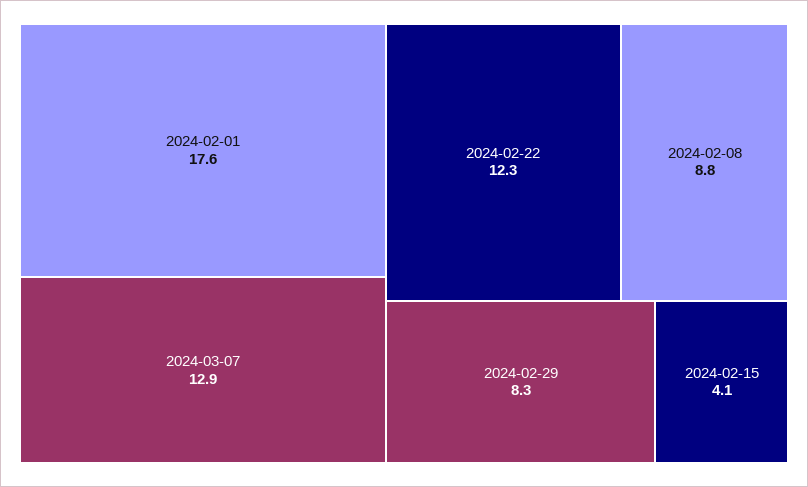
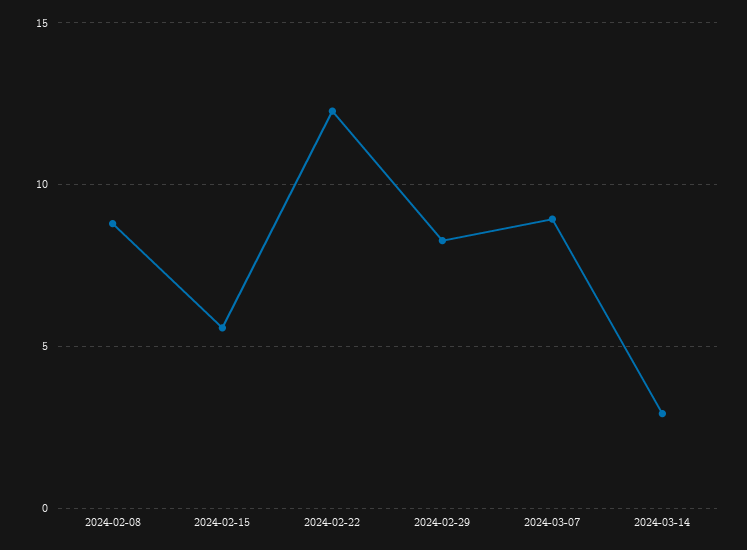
2024-02-01: 17.6 -> none
2024-03-07: 12.9 -> 9
2024-02-15: 4.1 -> 5.5
2024-03-14: none -> 3

